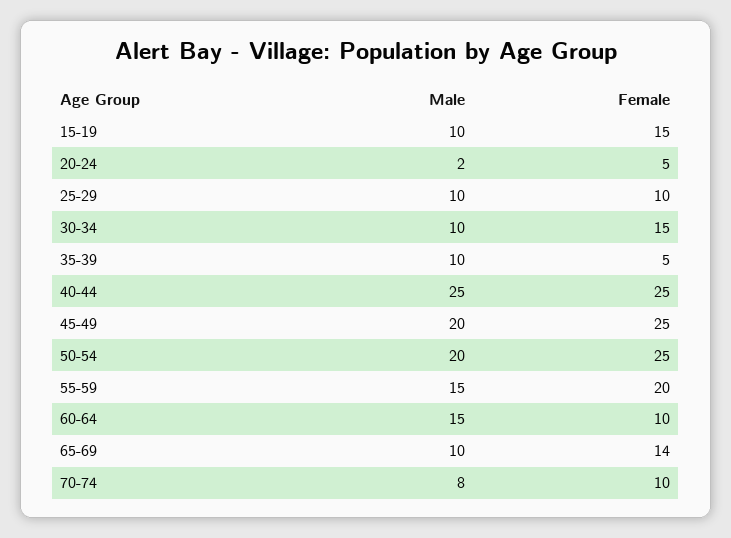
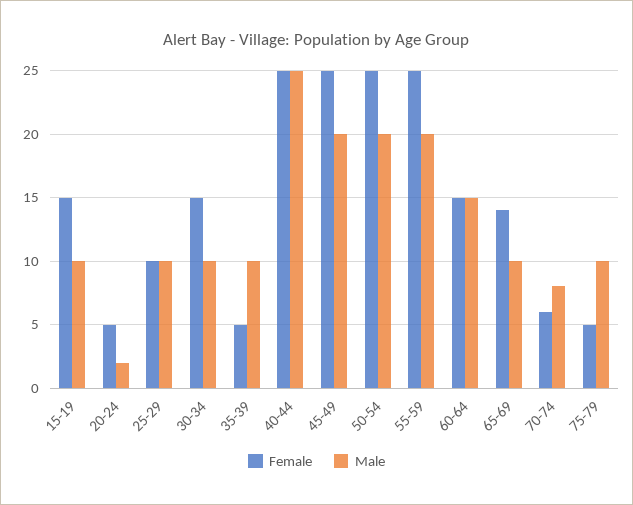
Male, 55-59: 15 -> 20
Female, 55-59: 20 -> 25
Female, 60-64: 10 -> 15
Female, 70-74: 10 -> 6
Female, 75-79: none -> 5
Male, 75-79: none -> 10

